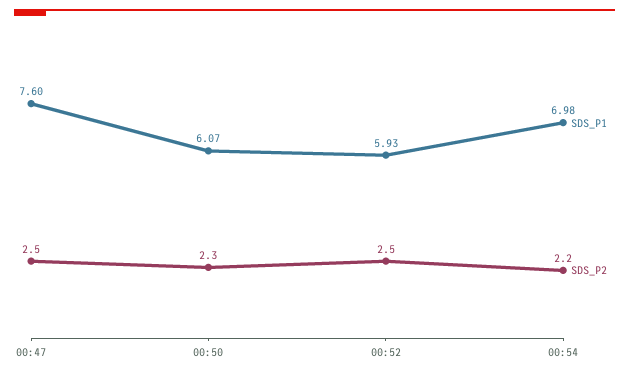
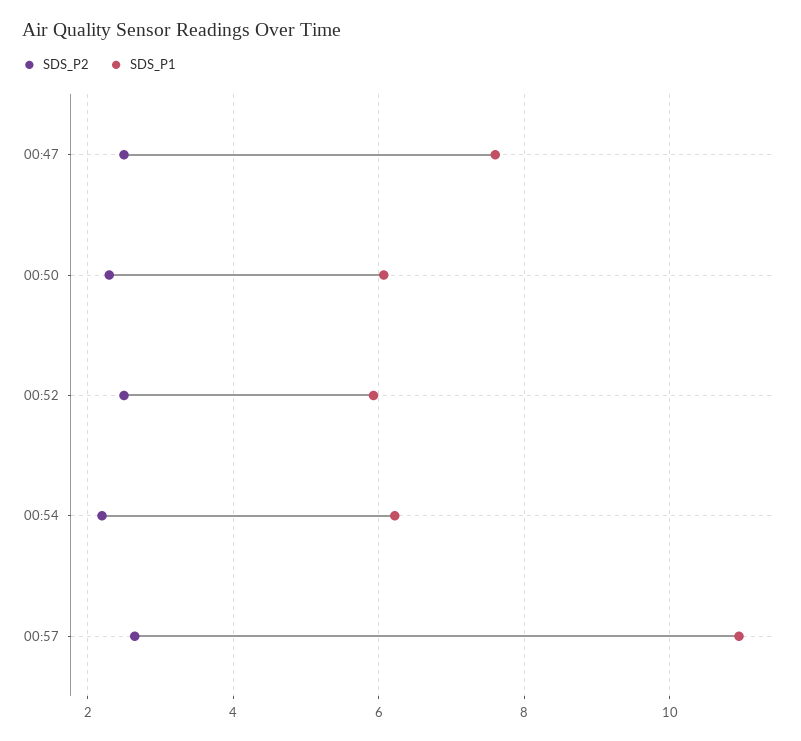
SDS_P1, 00:54: 6.98 -> 6.2
SDS_P2, 00:57: none -> 2.6
SDS_P1, 00:57: none -> 11

